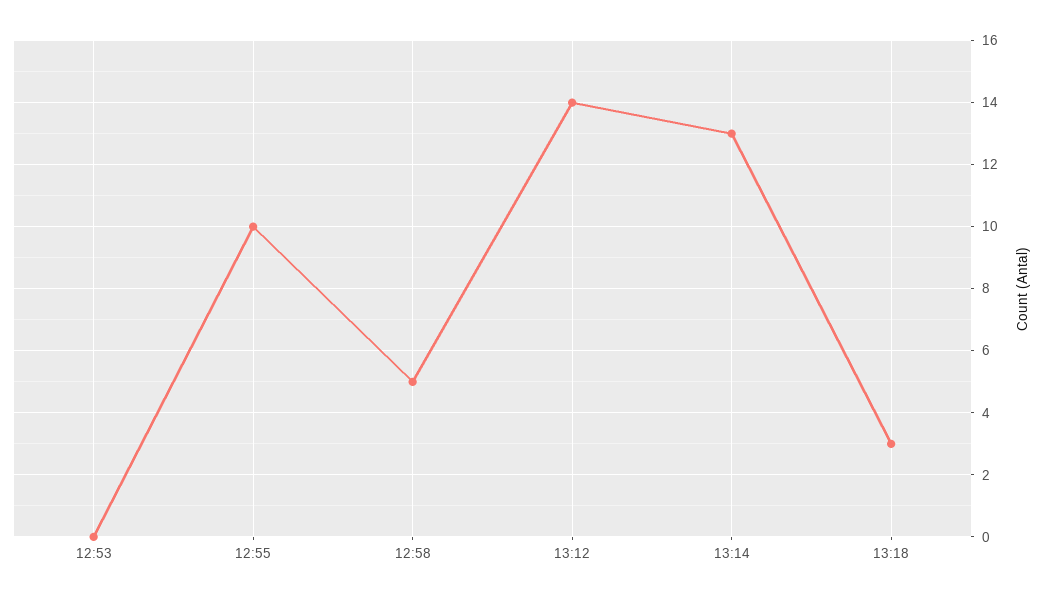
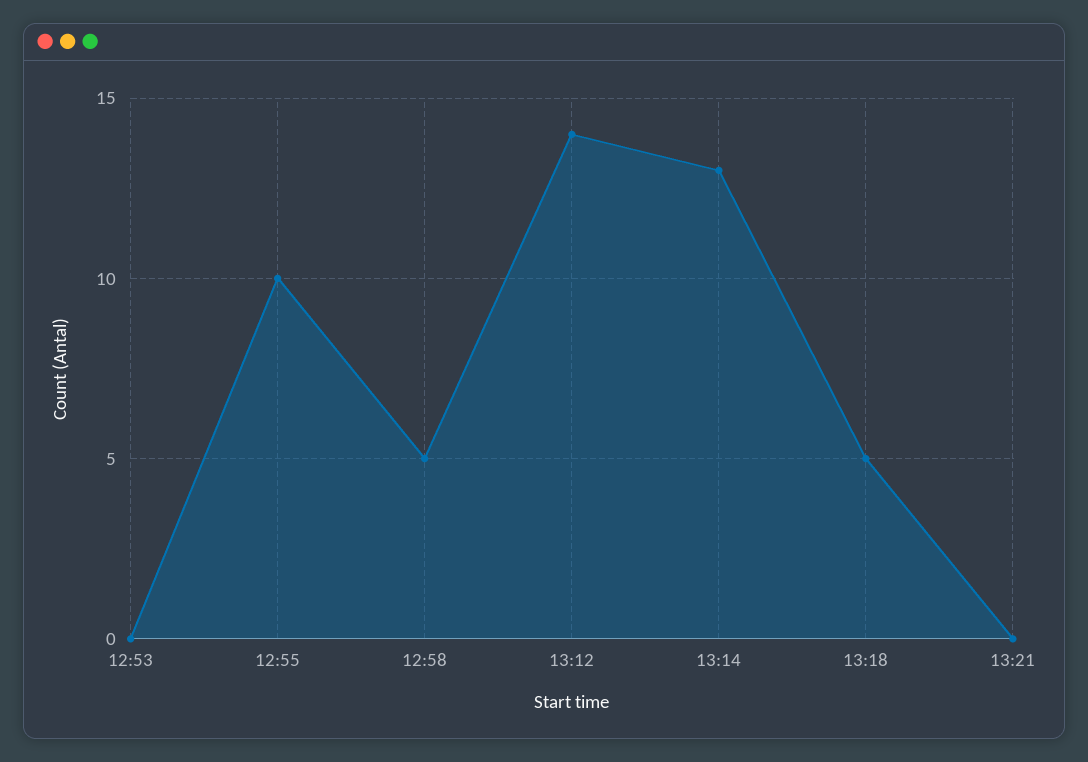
13:18: 3 -> 5
13:21: none -> 0

